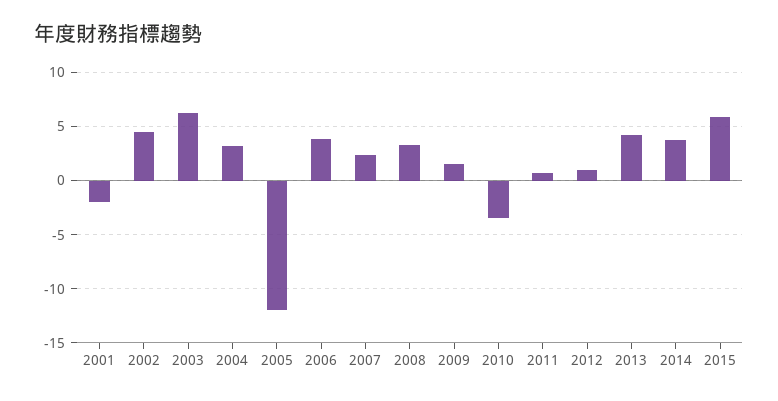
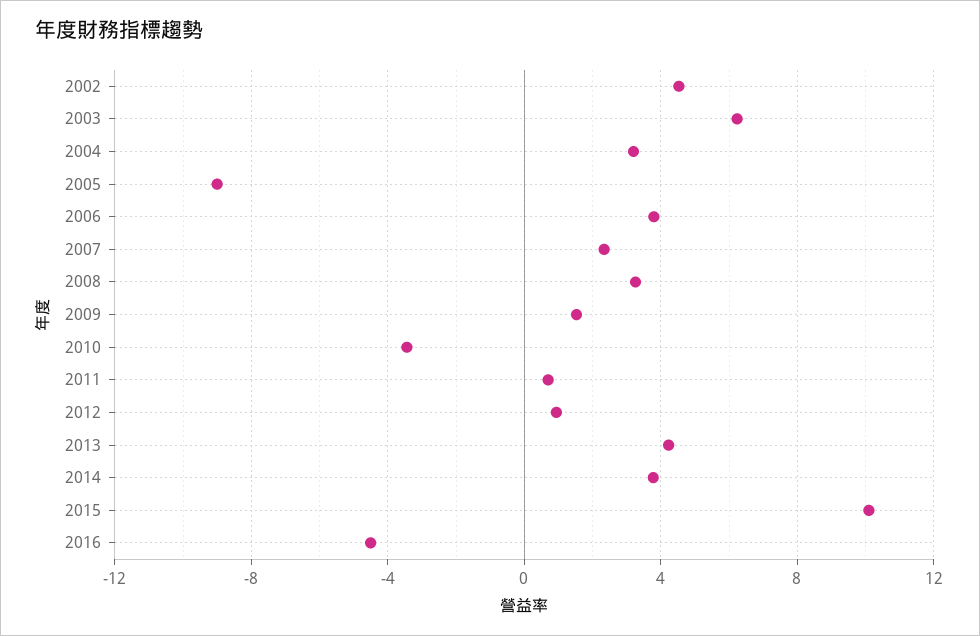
2001: -2 -> none
2005: -12 -> -9
2015: 6 -> 10
2016: none -> -4.5

